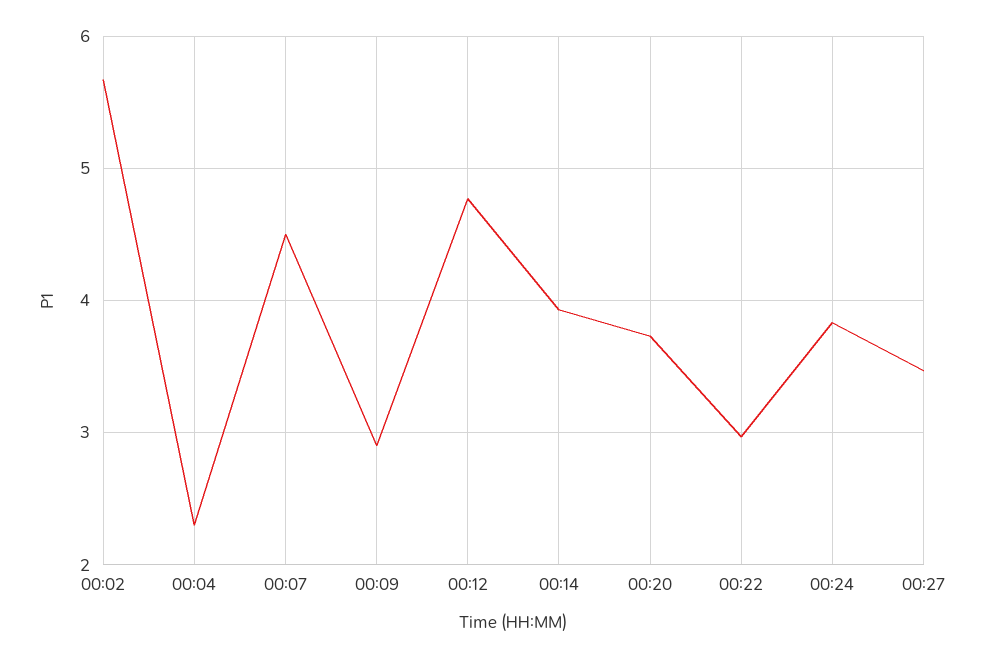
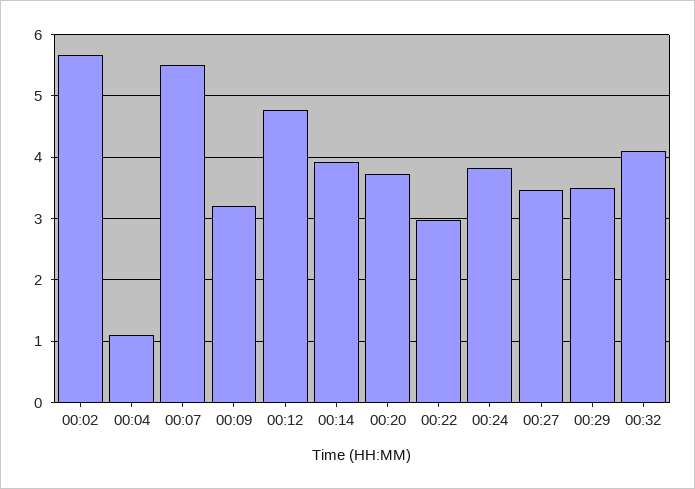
00:04: 2.3 -> 1.1
00:07: 4.5 -> 5.5
00:09: 2.9 -> 3.2
00:29: none -> 3.5
00:32: none -> 4.1

